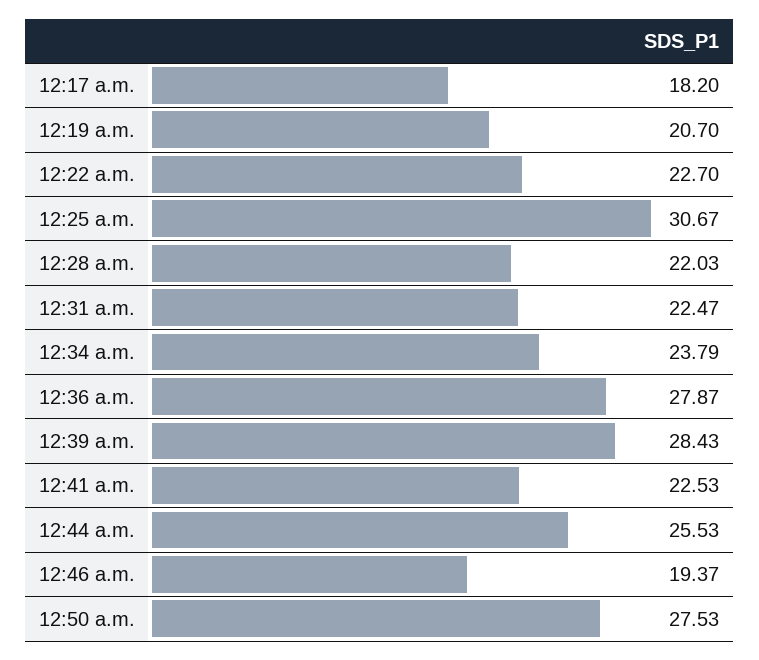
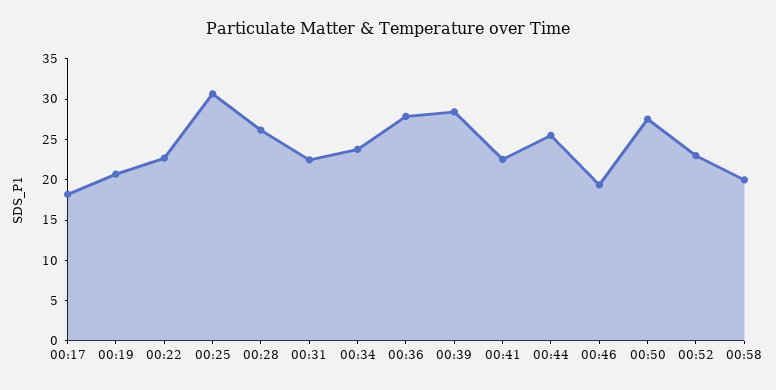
12:28 a.m.: 22.03 -> 26
00:52: none -> 23
00:58: none -> 20

